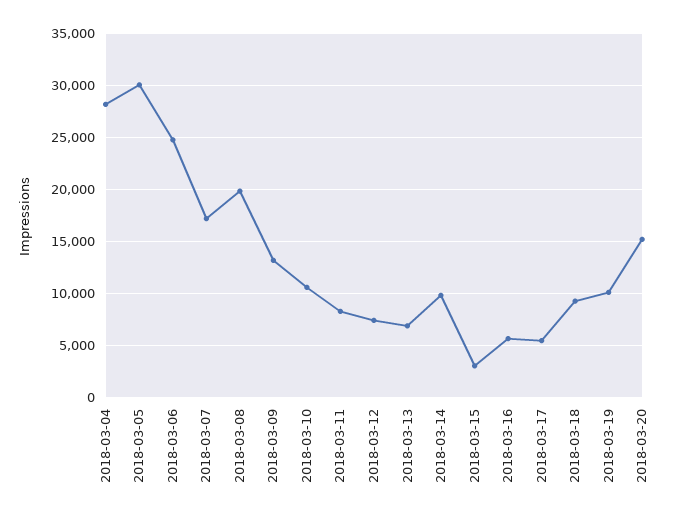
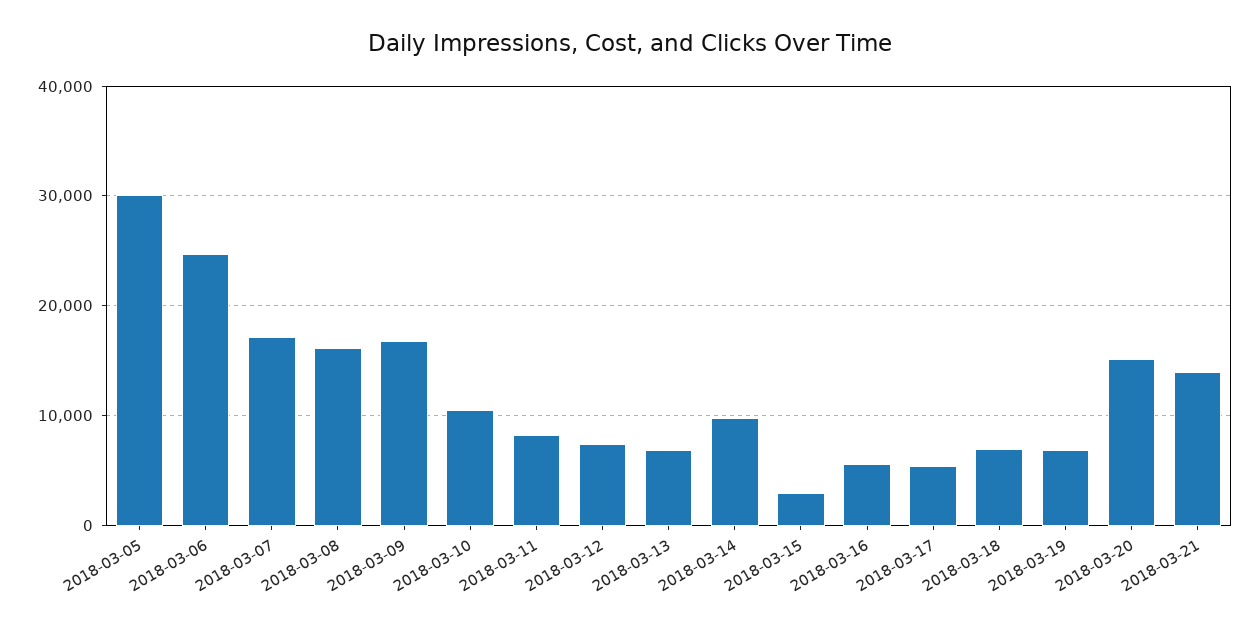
2018-03-04: 28000 -> none
2018-03-08: 20000 -> 16000
2018-03-09: 13000 -> 17000
2018-03-18: 9000 -> 7000
2018-03-19: 10000 -> 7000
2018-03-21: none -> 14000

